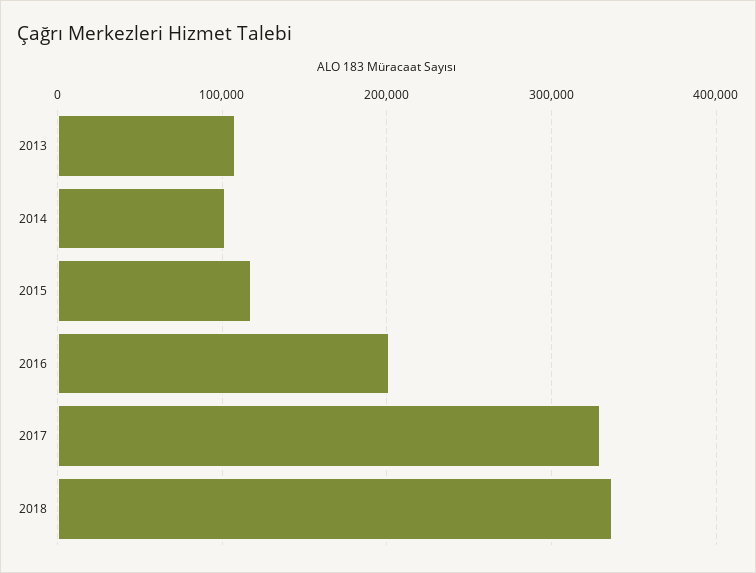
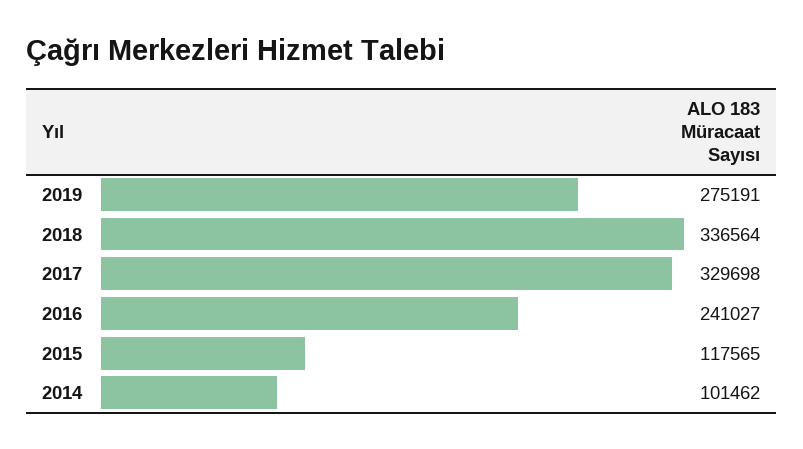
2013: 110000 -> none
2016: 200000 -> 241027
2019: none -> 275191

